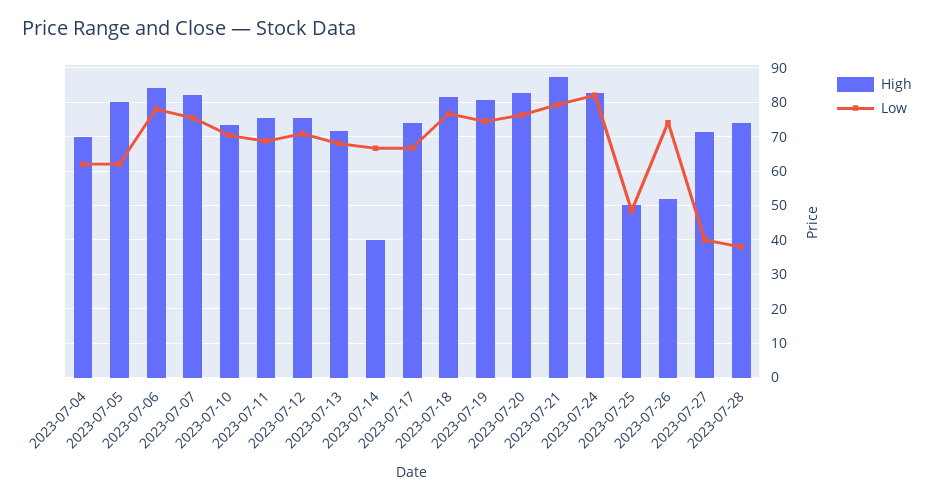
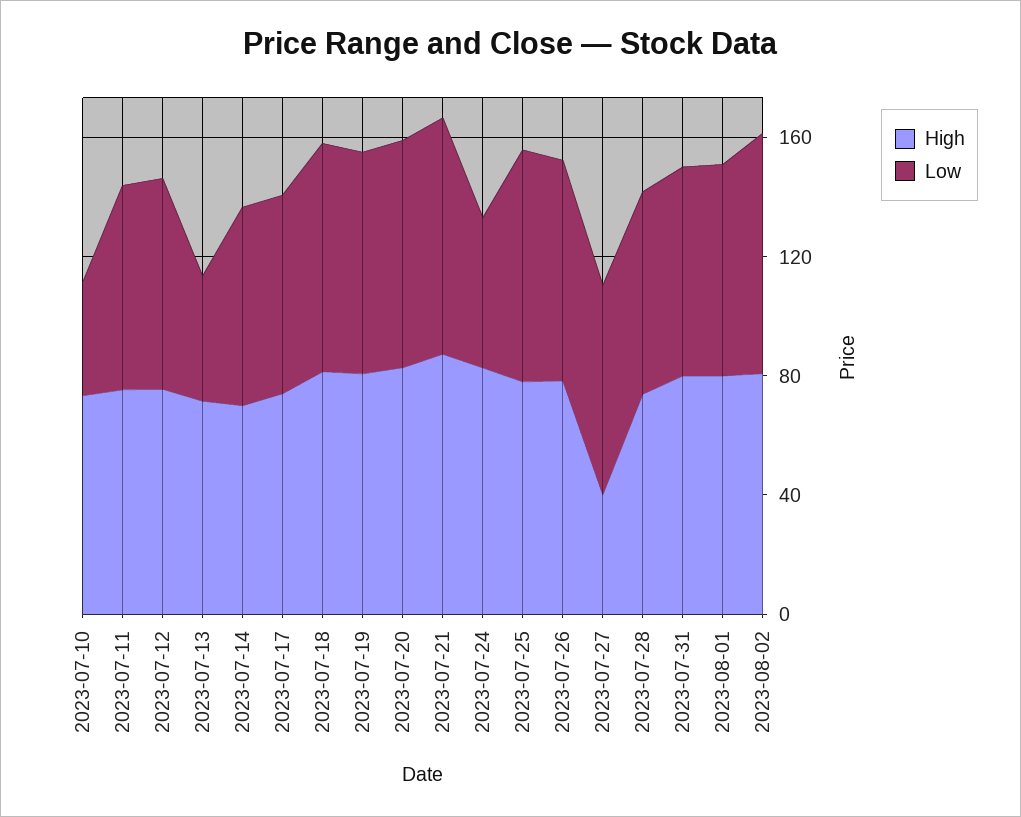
High, 2023-07-04: 70 -> none
Low, 2023-07-04: 62 -> none
High, 2023-07-05: 80 -> none
Low, 2023-07-05: 62 -> none
High, 2023-07-06: 84 -> none
Low, 2023-07-06: 78 -> none
High, 2023-07-07: 82 -> none
Low, 2023-07-07: 76 -> none
Low, 2023-07-10: 70 -> 40
Low, 2023-07-13: 68 -> 40
High, 2023-07-14: 40 -> 70
Low, 2023-07-24: 82 -> 50
High, 2023-07-25: 50 -> 80
Low, 2023-07-25: 48 -> 80
High, 2023-07-26: 52 -> 80
High, 2023-07-27: 72 -> 40
Low, 2023-07-27: 40 -> 70
Low, 2023-07-28: 38 -> 70
High, 2023-07-31: none -> 80
Low, 2023-07-31: none -> 70
High, 2023-08-01: none -> 80
Low, 2023-08-01: none -> 70
High, 2023-08-02: none -> 80
Low, 2023-08-02: none -> 80

